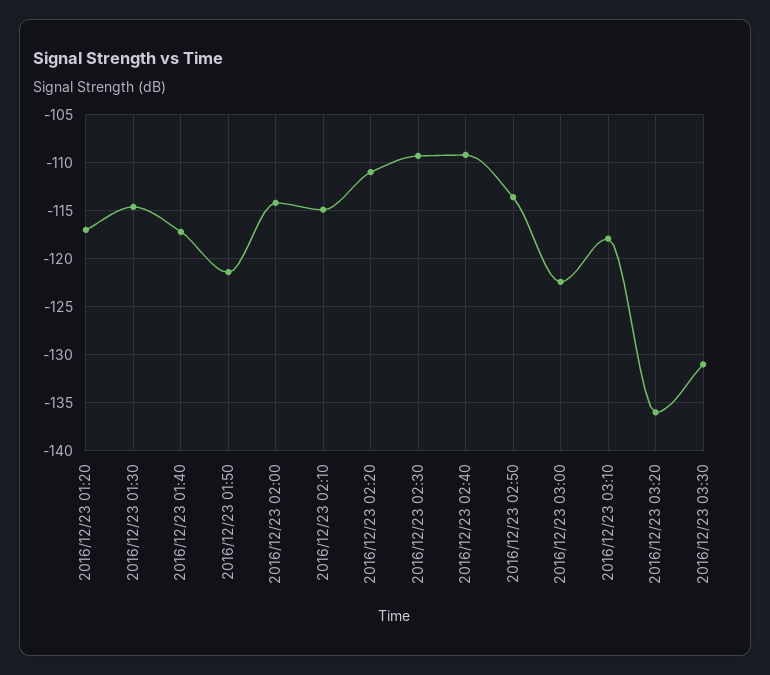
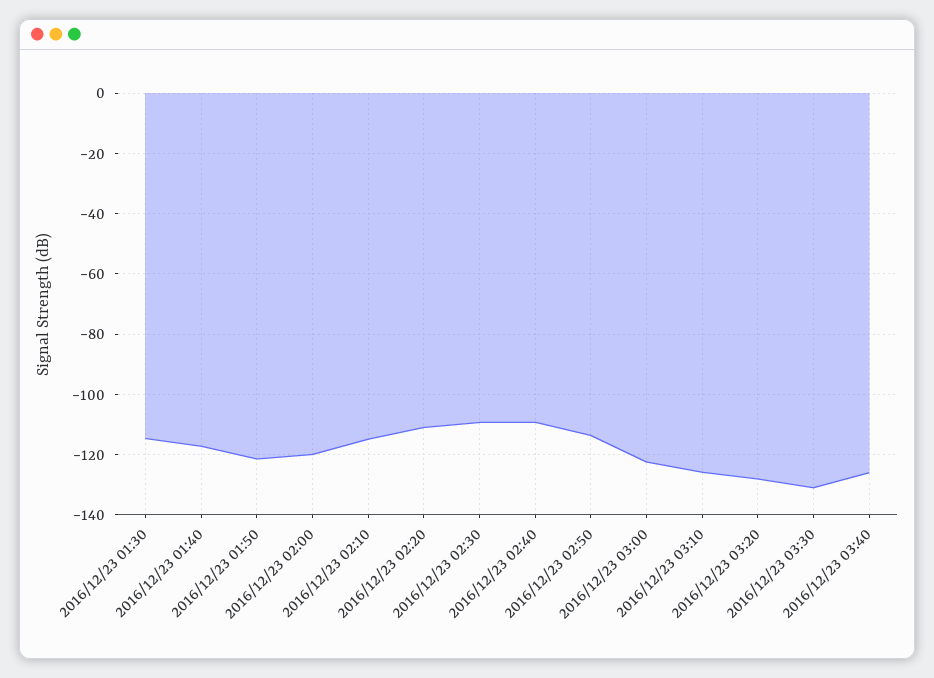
2016/12/23 01:20: -117 -> none
2016/12/23 02:00: -114 -> -120
2016/12/23 03:10: -118 -> -126
2016/12/23 03:20: -136 -> -128
2016/12/23 03:40: none -> -126

